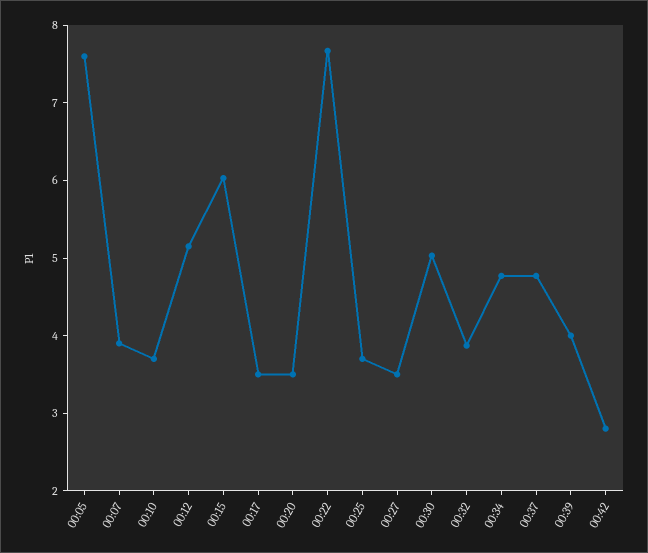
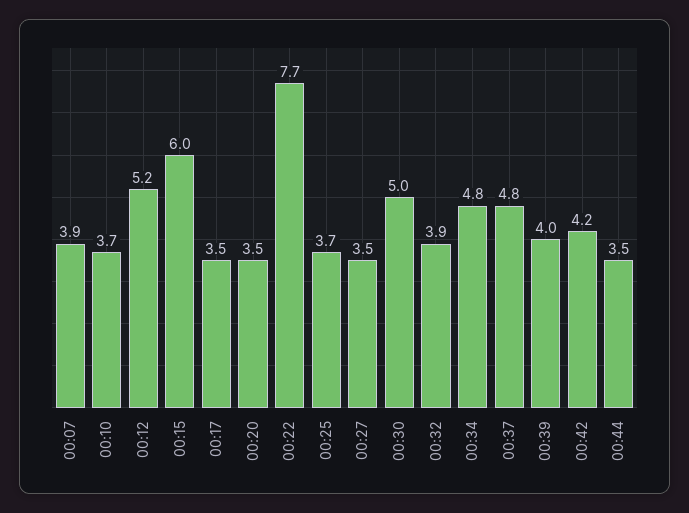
00:05: 7.6 -> none
00:42: 2.8 -> 4.2
00:44: none -> 3.5

